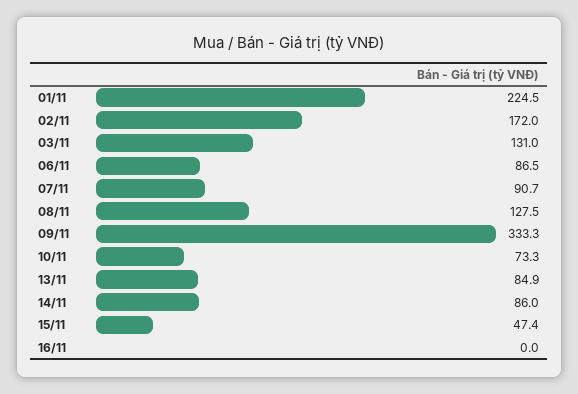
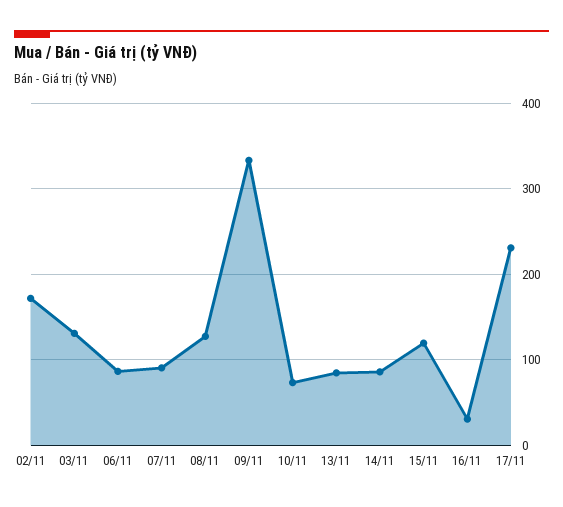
01/11: 224.5 -> none
15/11: 47.4 -> 120
16/11: 0 -> 30
17/11: none -> 230

